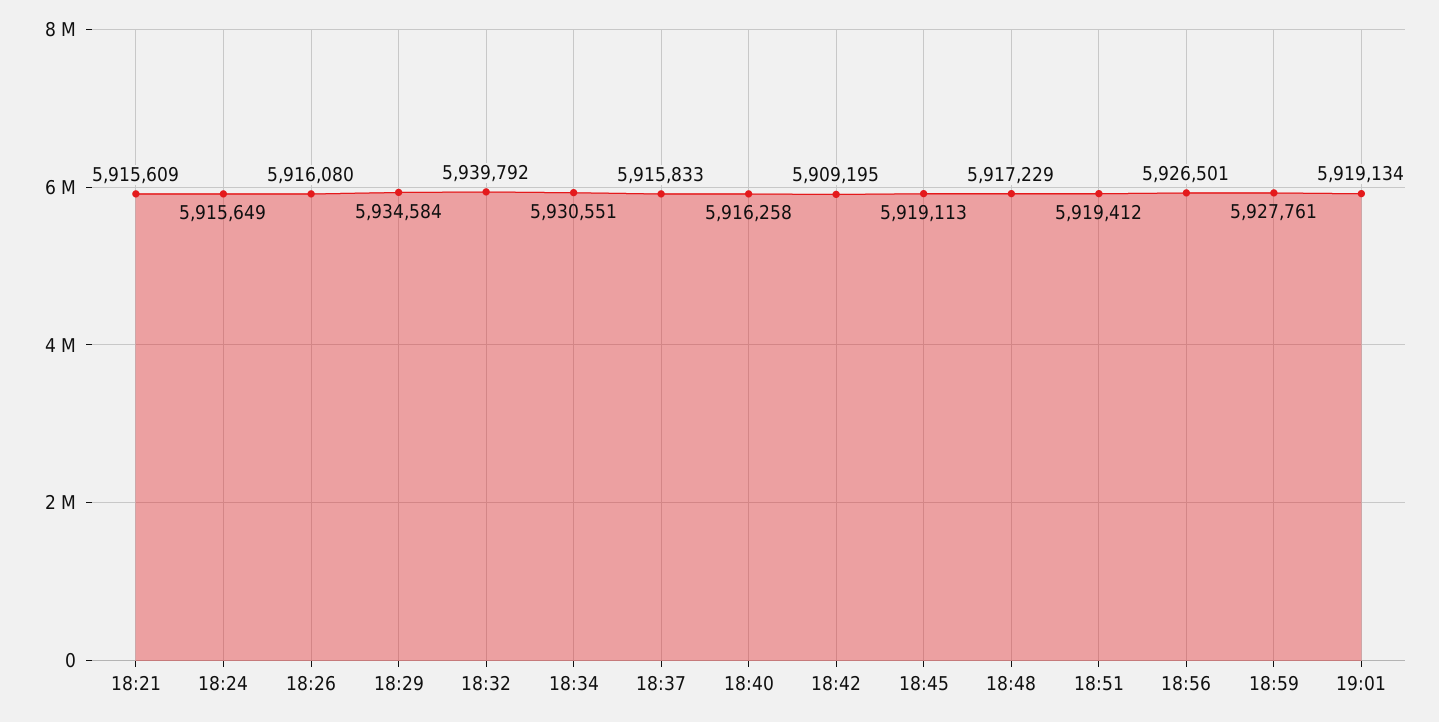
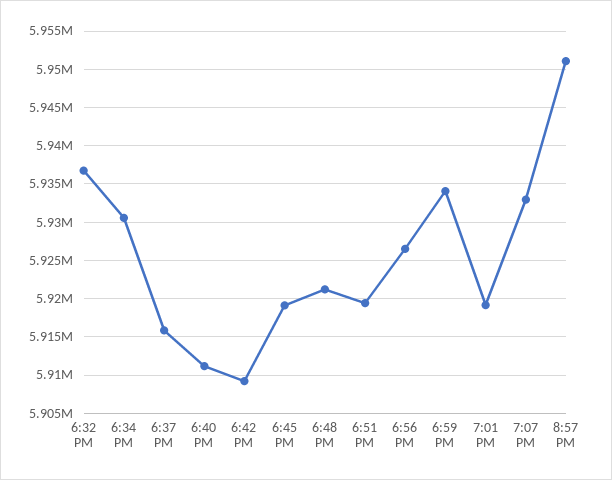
18:21: 5915609 -> none
18:24: 5915649 -> none
18:26: 5916080 -> none
18:29: 5934584 -> none
18:32: 5939792 -> 5937000
18:40: 5916258 -> 5911000
18:48: 5917229 -> 5921000
18:59: 5927761 -> 5934000
7:07 PM: none -> 5933000
8:57 PM: none -> 5951000

